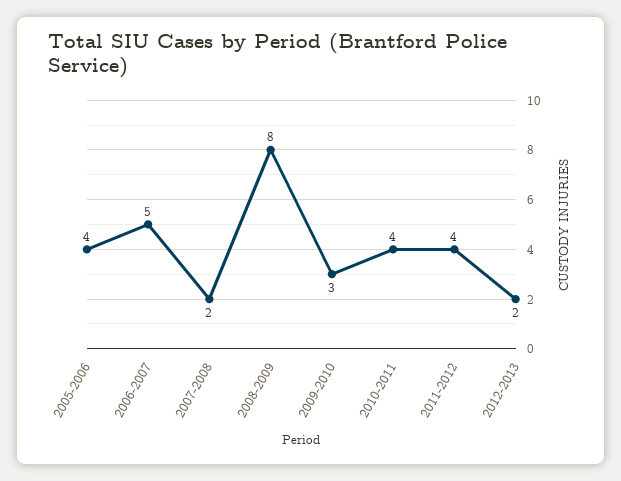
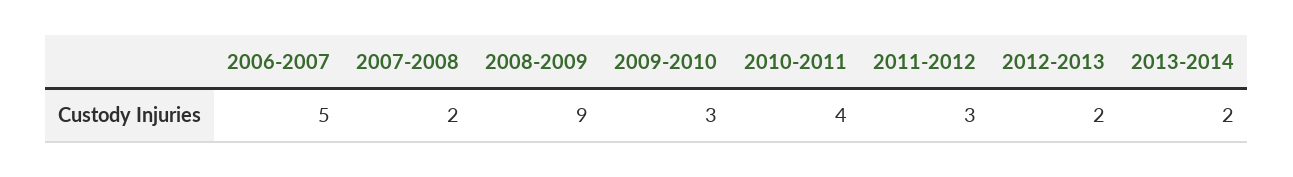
2005-2006: 4 -> none
2008-2009: 8 -> 9
2011-2012: 4 -> 3
2013-2014: none -> 2

